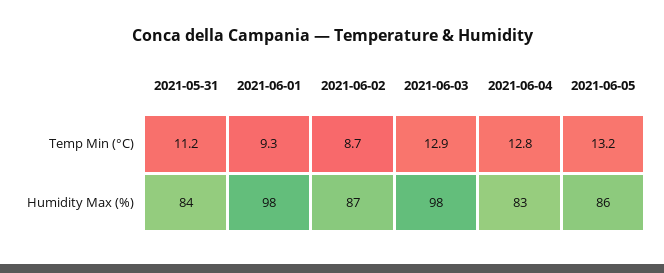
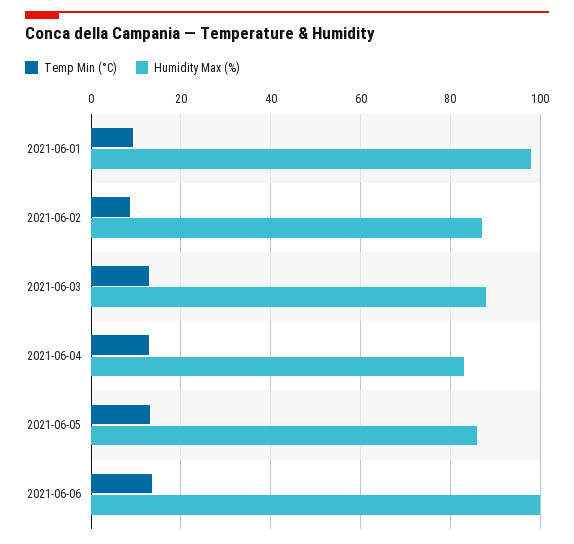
Temp Min (°C), 2021-05-31: 11.2 -> none
Humidity Max (%), 2021-05-31: 84 -> none
Humidity Max (%), 2021-06-03: 98 -> 88
Temp Min (°C), 2021-06-06: none -> 14
Humidity Max (%), 2021-06-06: none -> 100

